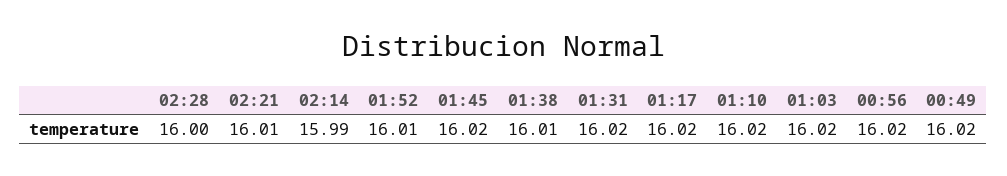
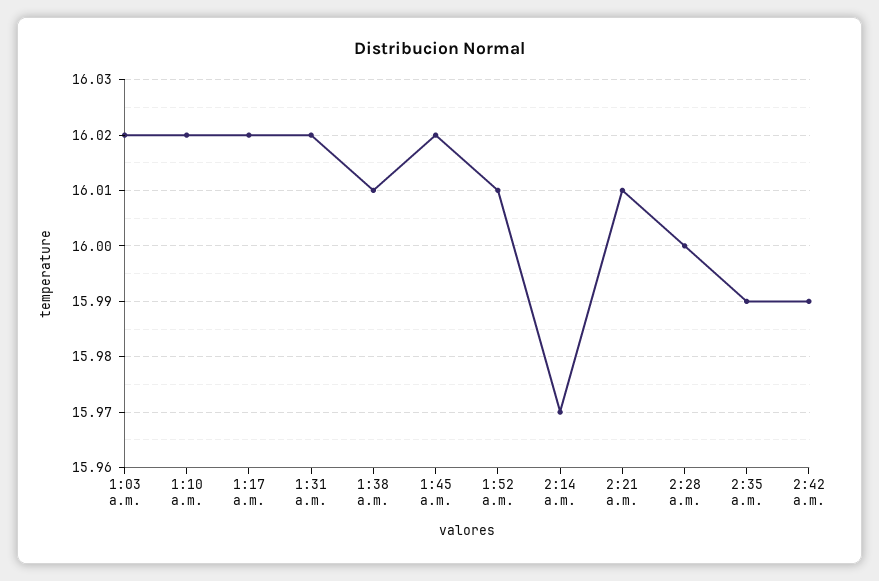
02:14: 15.99 -> 15.97
00:56: 16.02 -> none
00:49: 16.02 -> none
2:35 a.m.: none -> 15.99
2:42 a.m.: none -> 15.99

